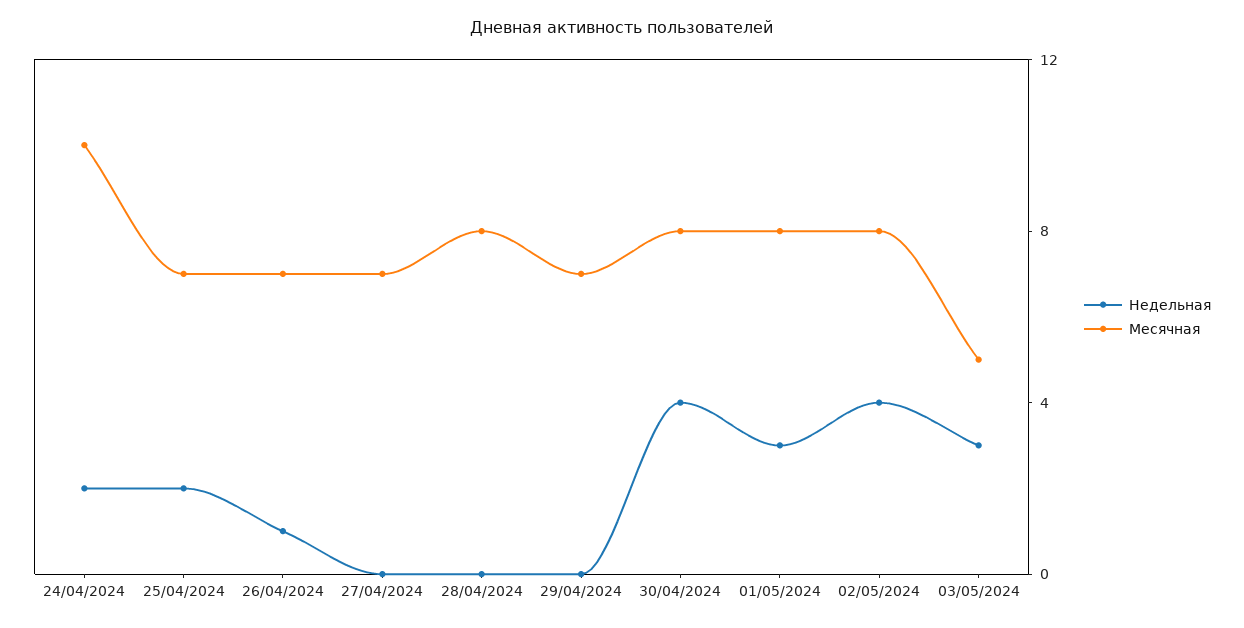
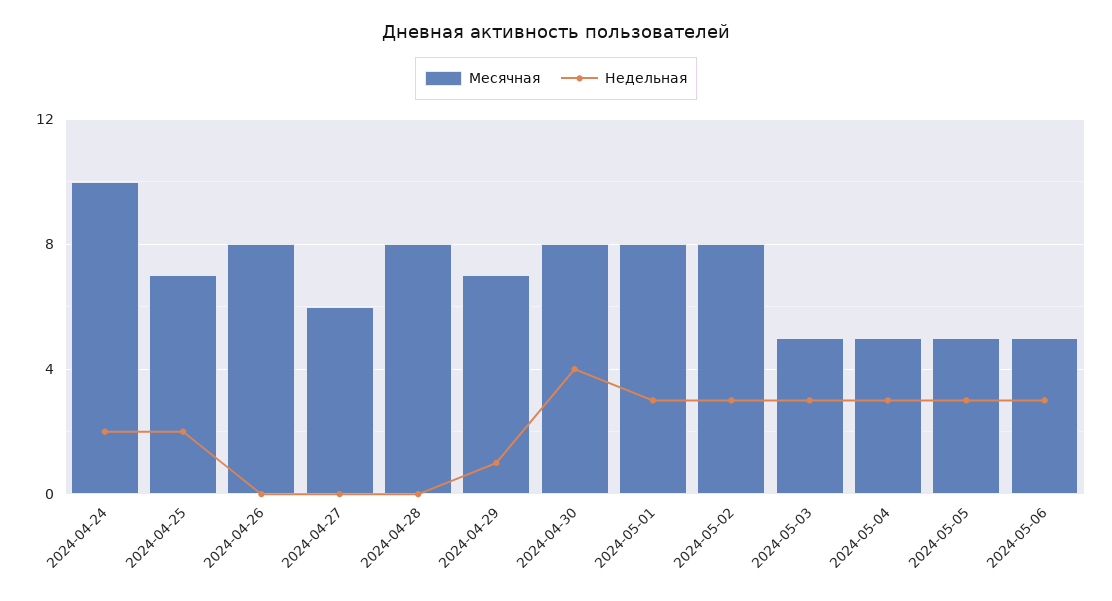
Недельная, 26/04/2024: 1 -> 0
Месячная, 26/04/2024: 7 -> 8
Месячная, 27/04/2024: 7 -> 6
Недельная, 29/04/2024: 0 -> 1
Недельная, 02/05/2024: 4 -> 3
Месячная, 2024-05-04: none -> 5
Недельная, 2024-05-04: none -> 3
Месячная, 2024-05-05: none -> 5
Недельная, 2024-05-05: none -> 3
Месячная, 2024-05-06: none -> 5
Недельная, 2024-05-06: none -> 3

